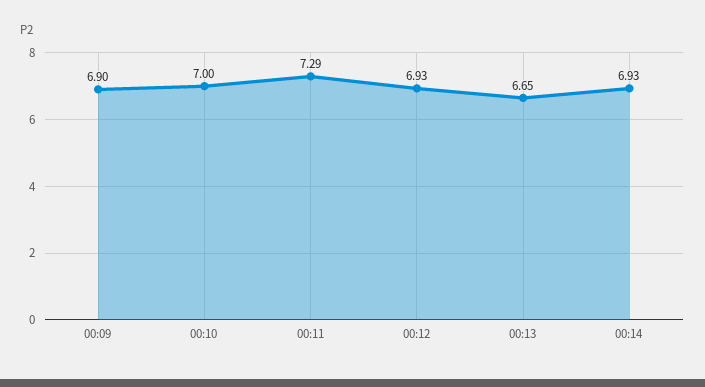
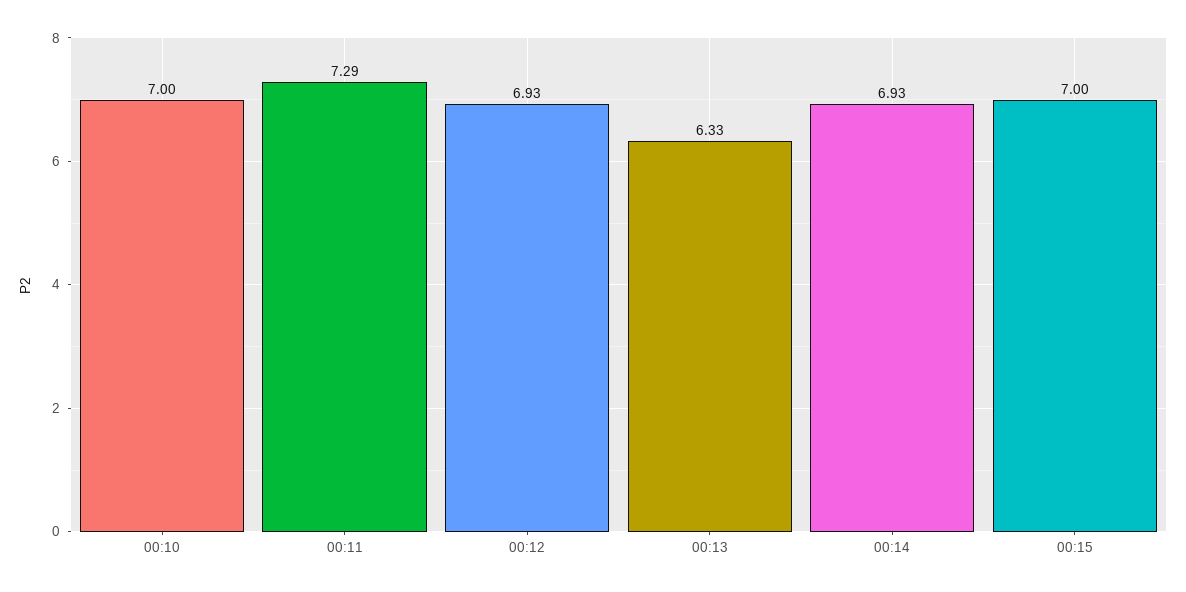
00:09: 6.9 -> none
00:13: 6.65 -> 6.33
00:15: none -> 7

